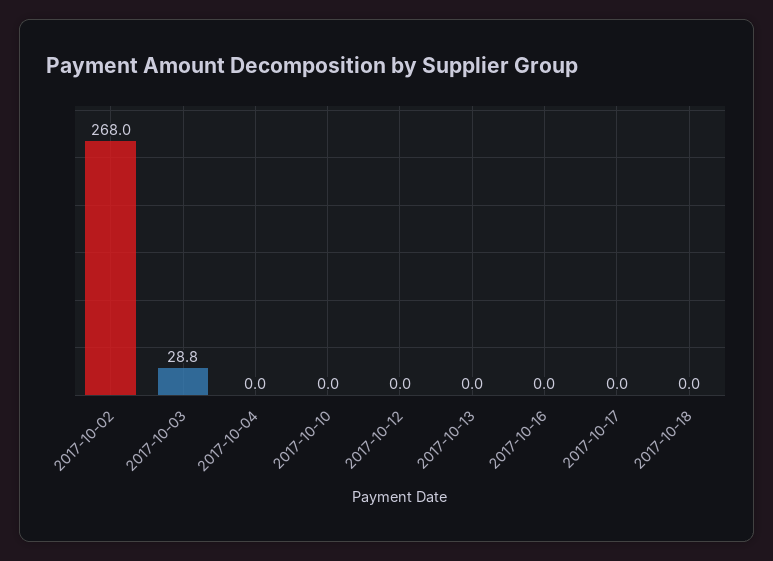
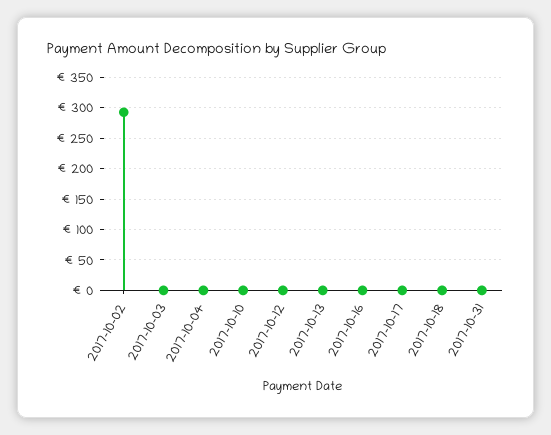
2017-10-02: 268 -> 290
2017-10-03: 28.8 -> 0
2017-10-31: none -> 0

